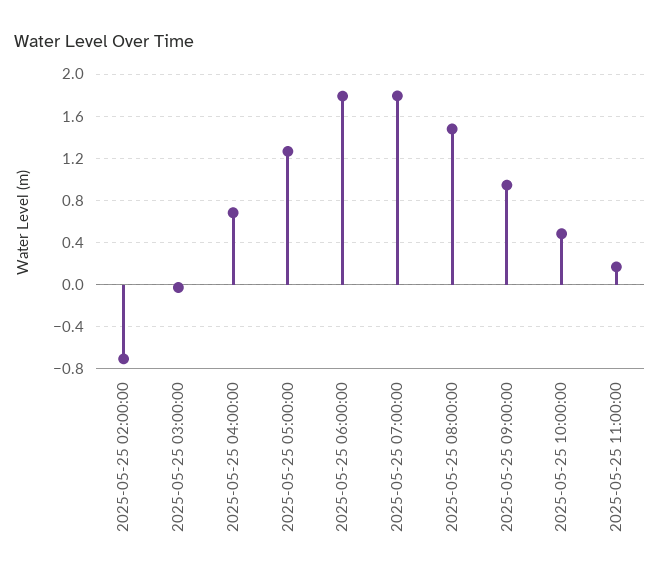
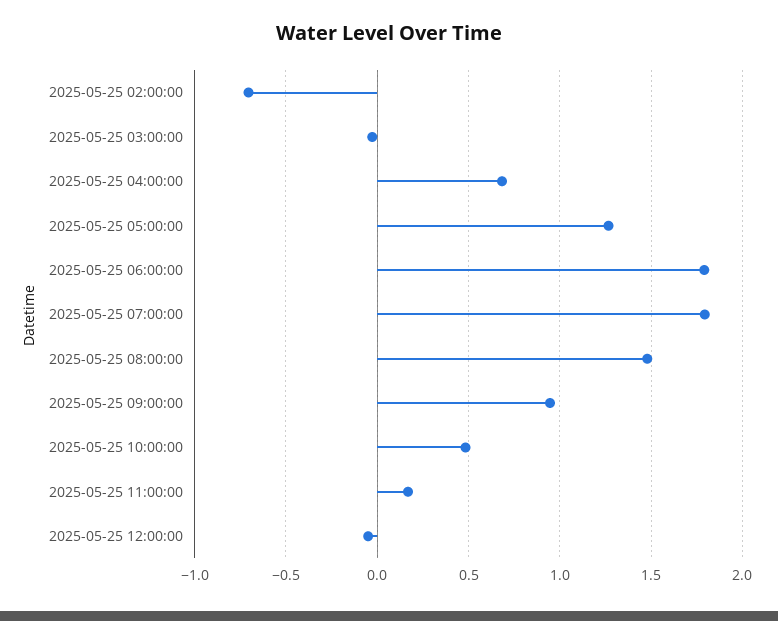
2025-05-25 12:00:00: none -> -0.05

